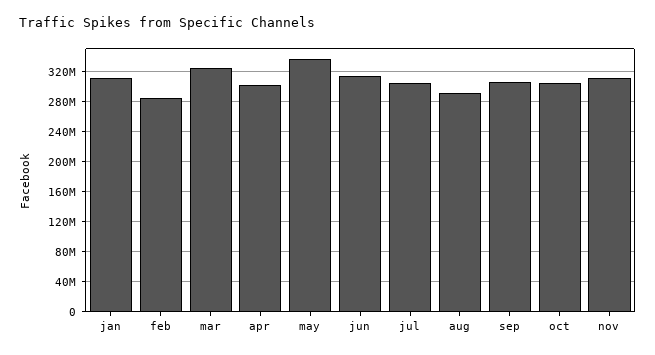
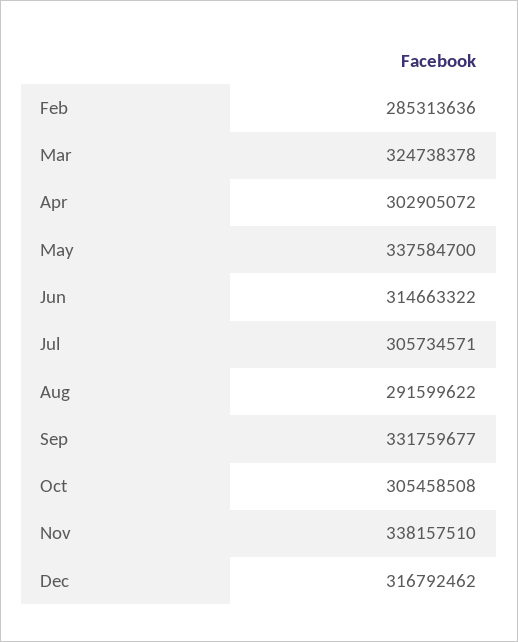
jan: 310000000 -> none
sep: 310000000 -> 331759677
nov: 310000000 -> 338157510
Dec: none -> 316792462

